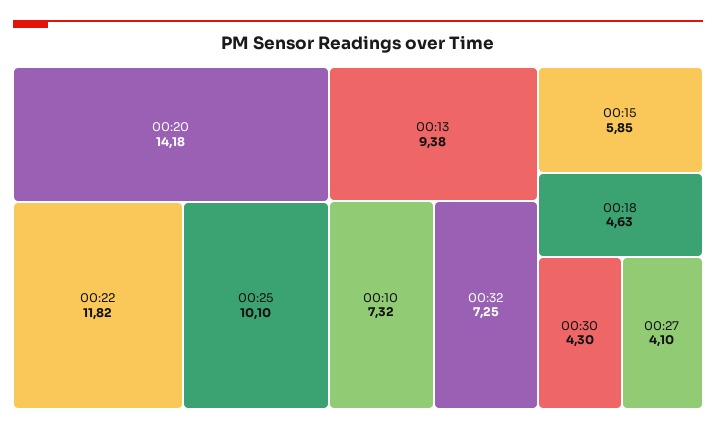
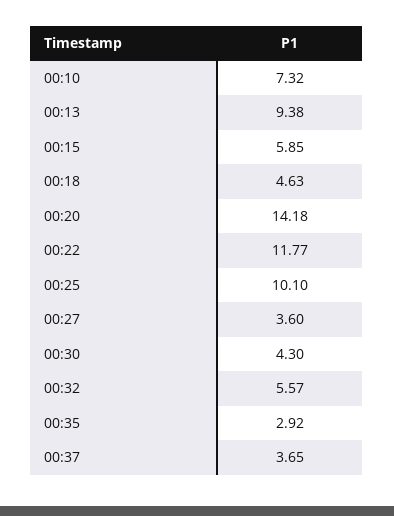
00:22: 11.82 -> 11.77
00:32: 7.25 -> 5.57
00:27: 4.1 -> 3.6
00:35: none -> 2.92
00:37: none -> 3.65

